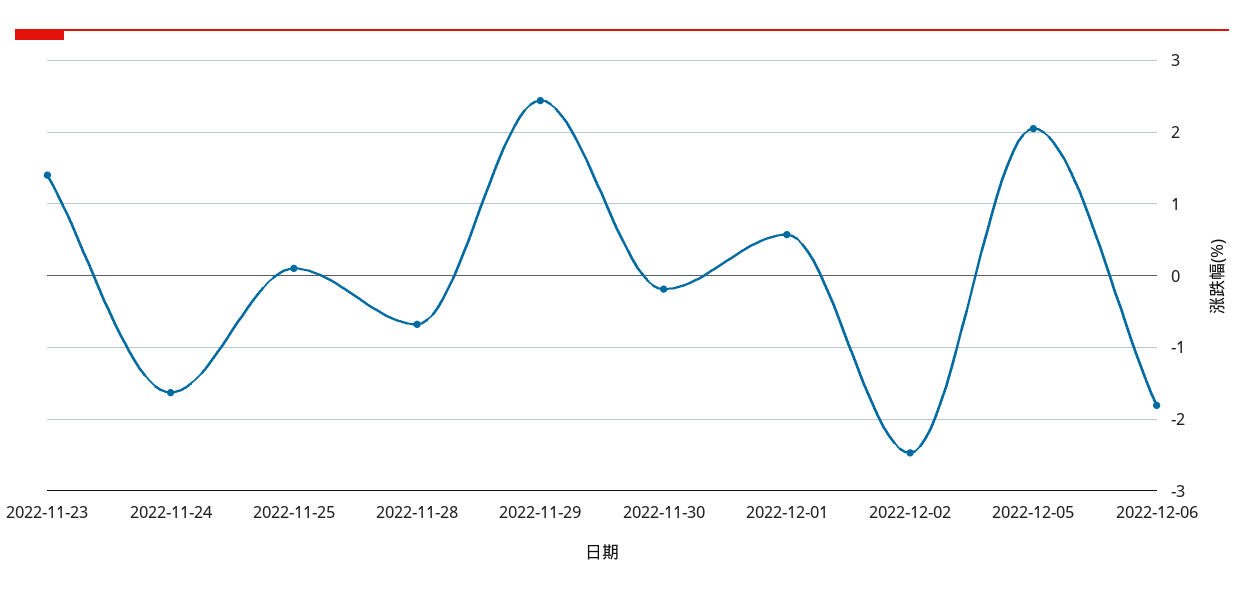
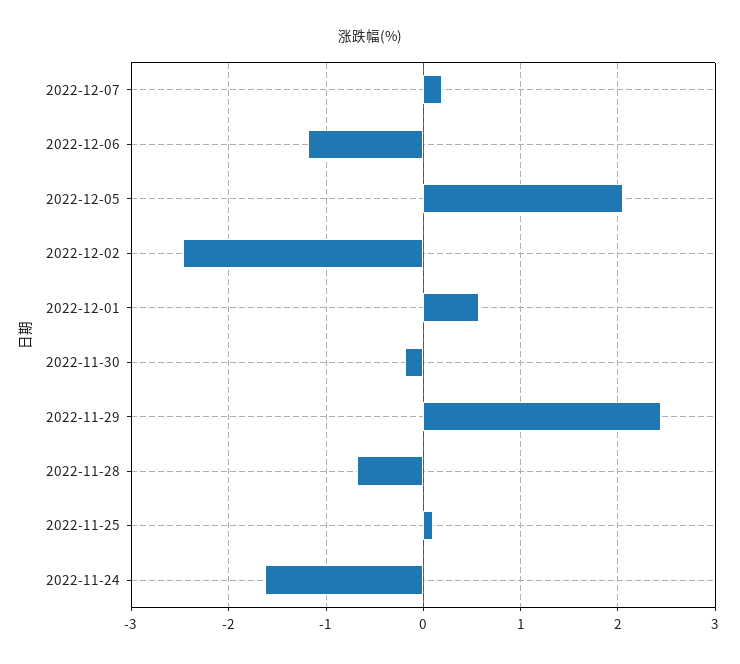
2022-11-23: 1.4 -> none
2022-12-06: -1.8 -> -1.2
2022-12-07: none -> 0.2

